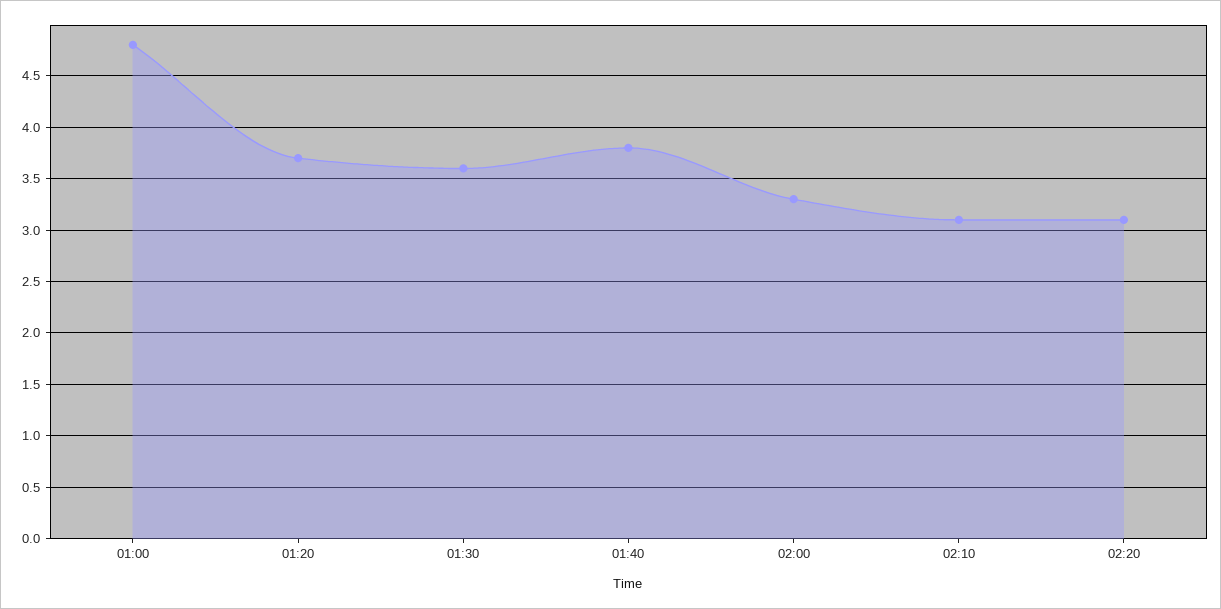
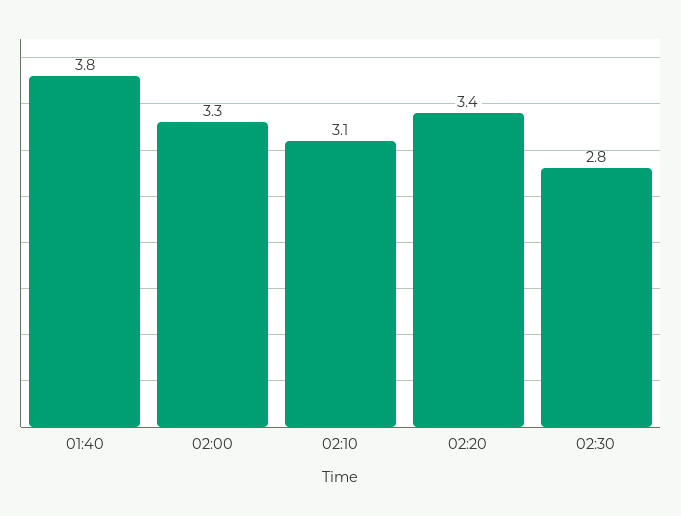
01:00: 4.8 -> none
01:20: 3.7 -> none
01:30: 3.6 -> none
02:20: 3.1 -> 3.4
02:30: none -> 2.8

